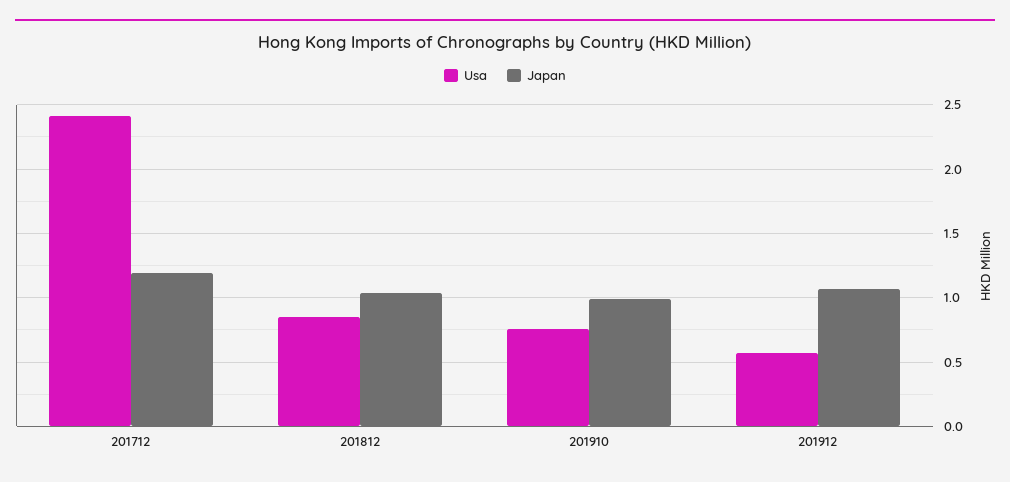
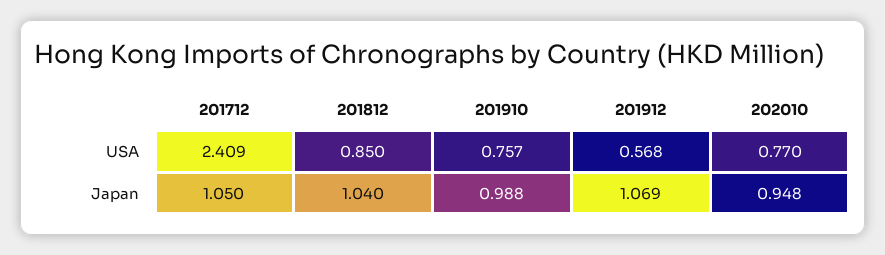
Japan, 201712: 1.2 -> 1.05
Usa, 202010: none -> 0.77
Japan, 202010: none -> 0.948

